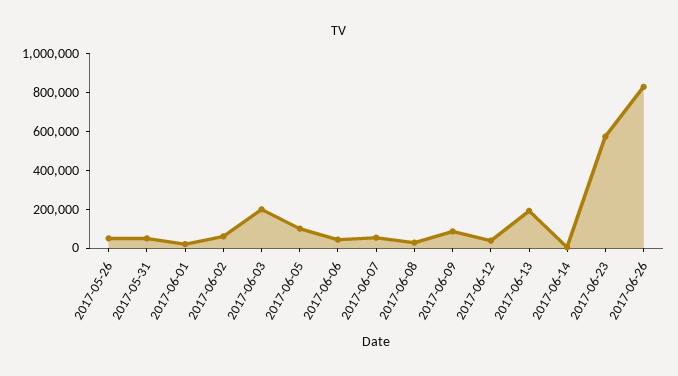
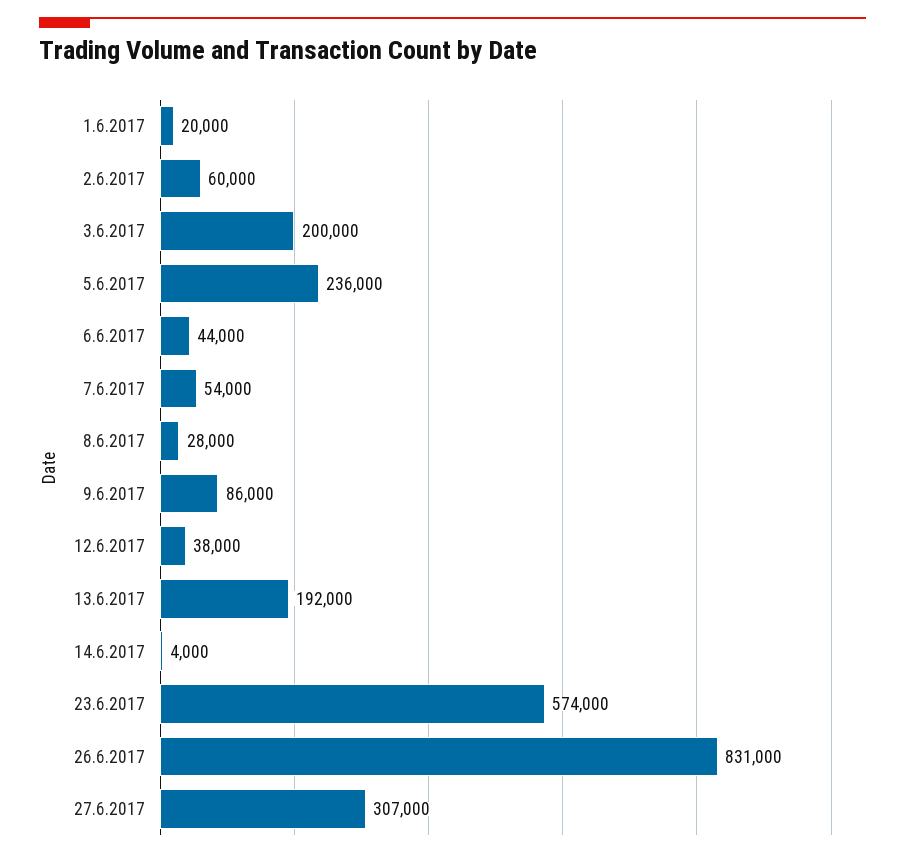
2017-05-26: 50000 -> none
2017-05-31: 50000 -> none
2017-06-05: 100000 -> 236000
27.6.2017: none -> 307000

